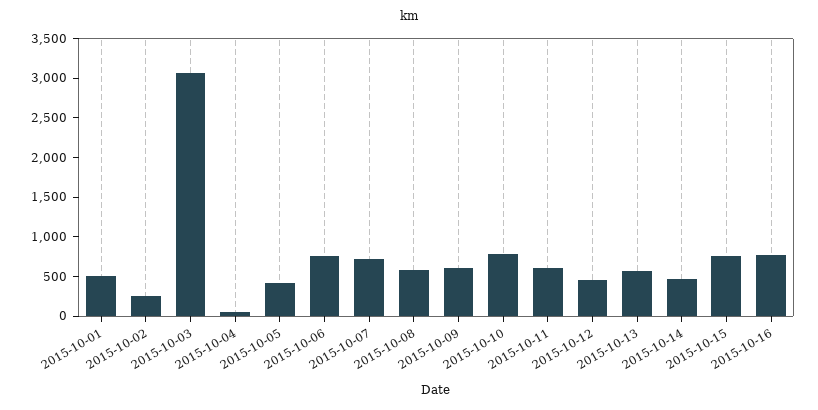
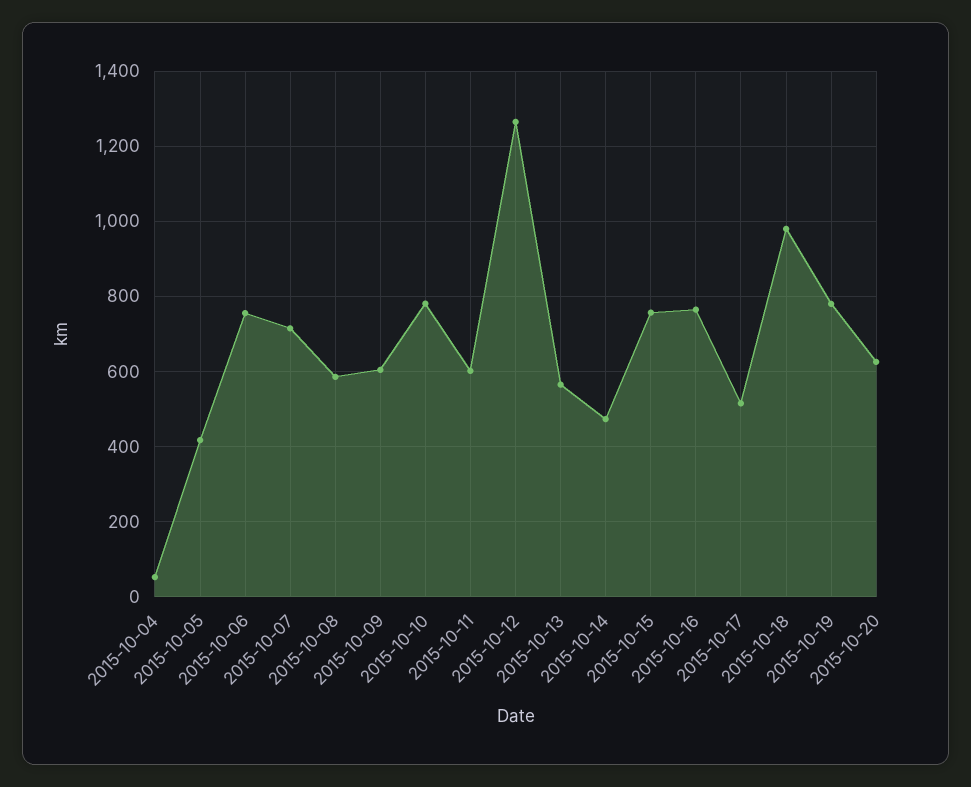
2015-10-01: 500 -> none
2015-10-02: 250 -> none
2015-10-03: 3000 -> none
2015-10-12: 500 -> 1260
2015-10-17: none -> 520
2015-10-18: none -> 980
2015-10-19: none -> 780
2015-10-20: none -> 620

